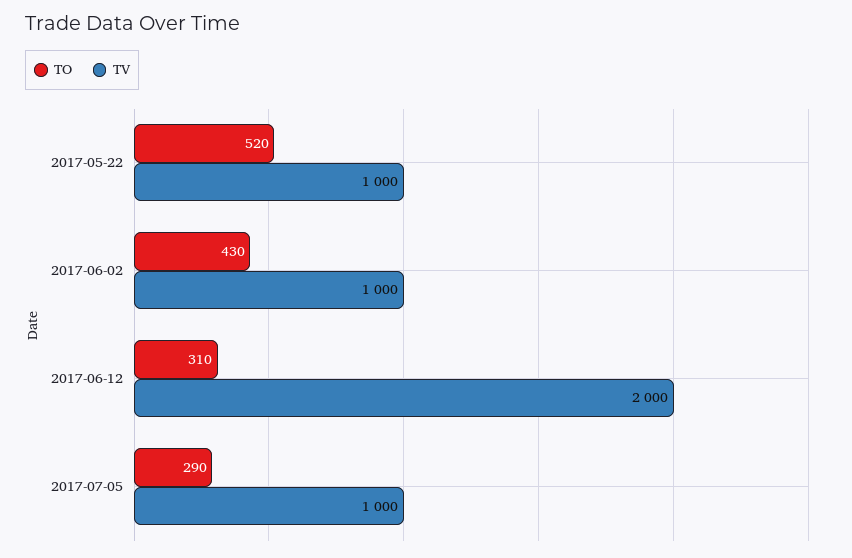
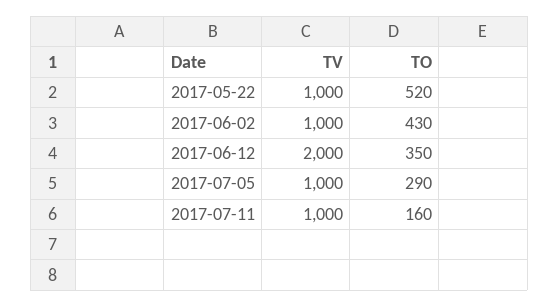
TO, 2017-06-12: 310 -> 350
TV, 2017-07-11: none -> 1000
TO, 2017-07-11: none -> 160

